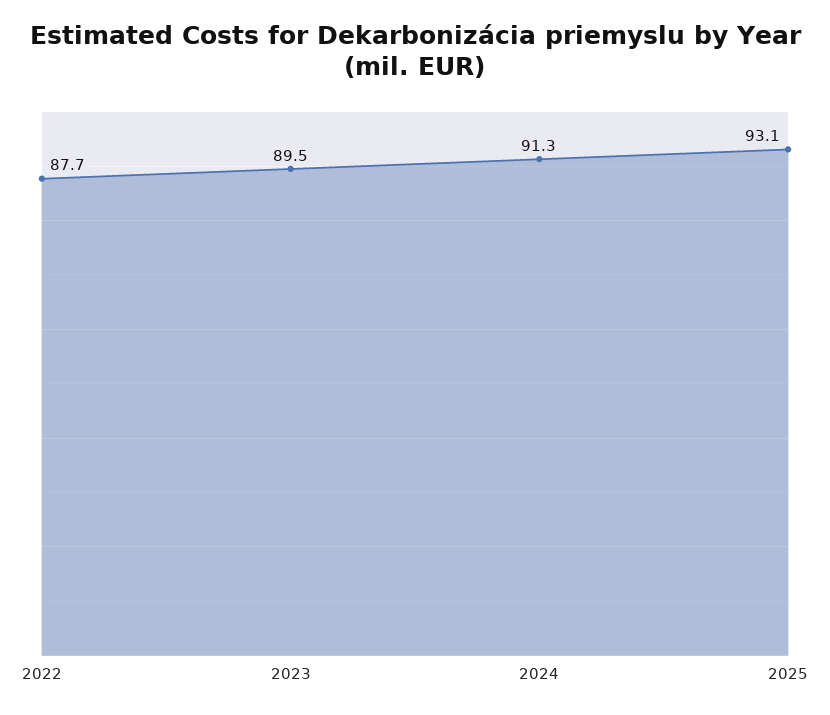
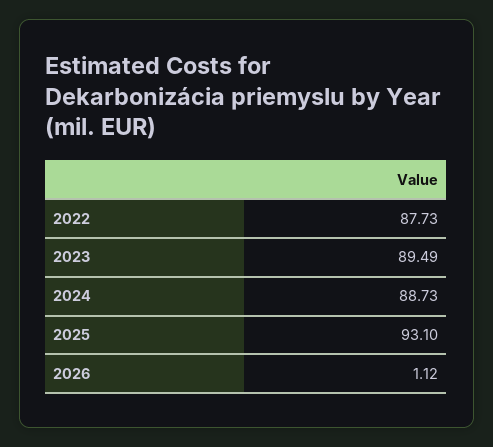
2024: 91.3 -> 88.73
2026: none -> 1.12

